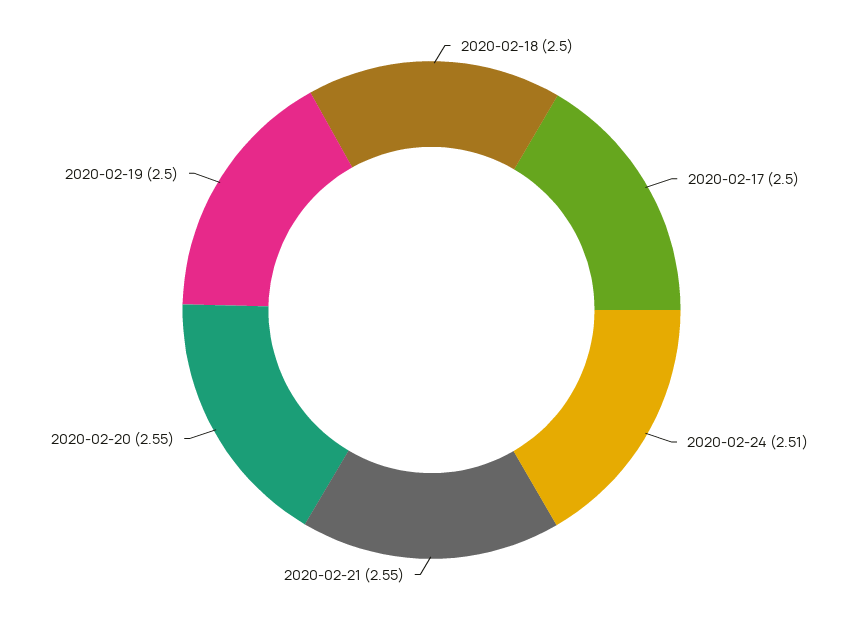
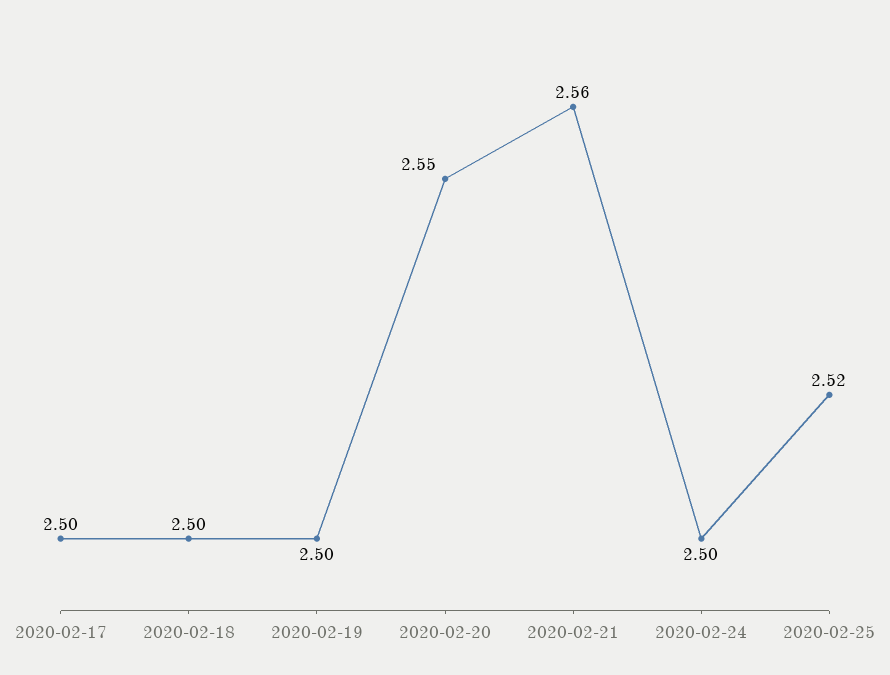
2020-02-24: 2.51 -> 2.5
2020-02-21: 2.55 -> 2.56
2020-02-25: none -> 2.52

